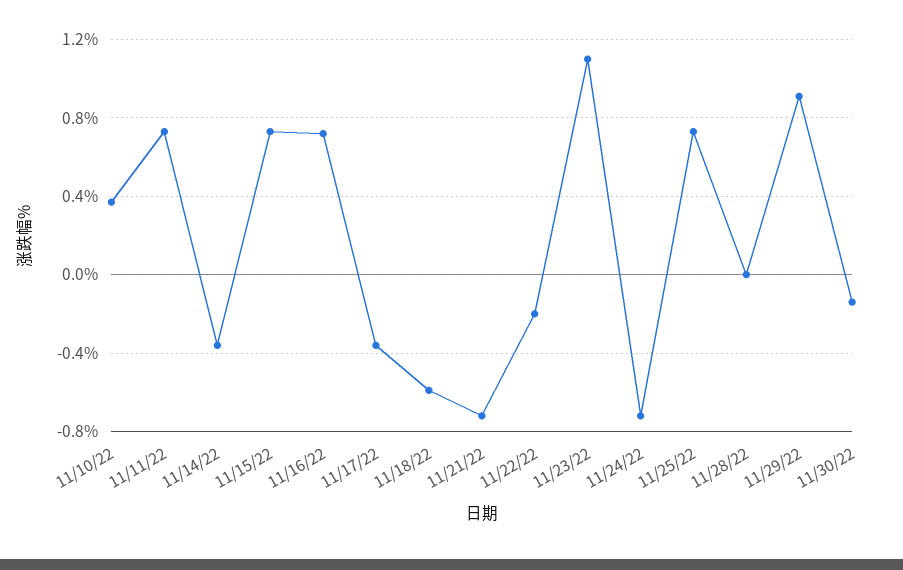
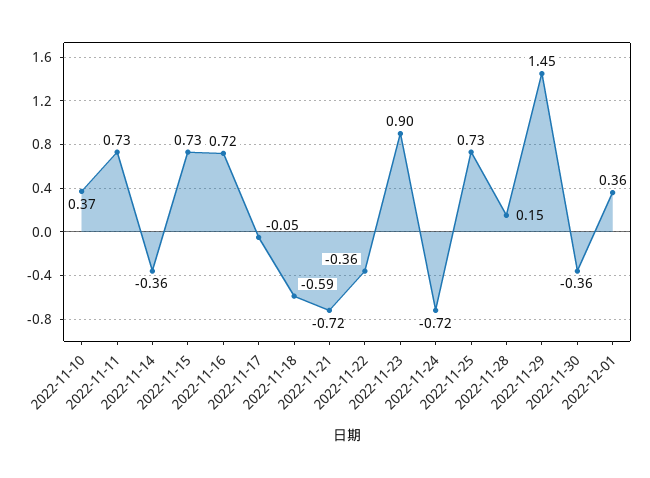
11/17/22: -0.35 -> -0.05
11/22/22: -0.2 -> -0.36
11/23/22: 1.1 -> 0.9
11/28/22: 0 -> 0.15
11/29/22: 0.9 -> 1.45
11/30/22: -0.15 -> -0.36
2022-12-01: none -> 0.36

